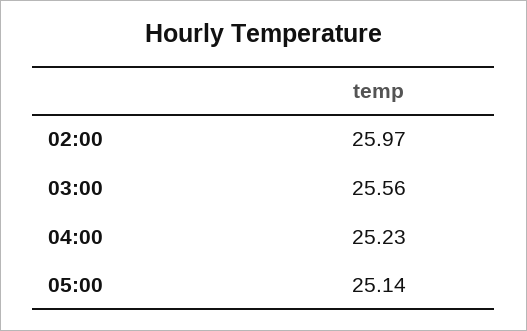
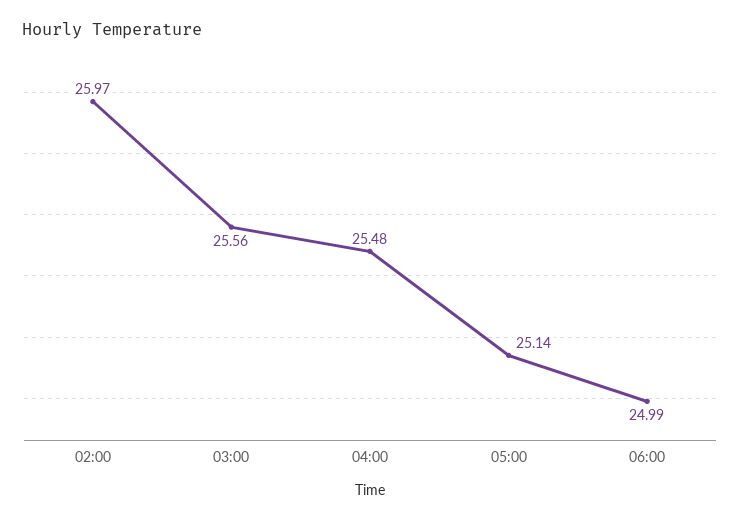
04:00: 25.23 -> 25.48
06:00: none -> 24.99

